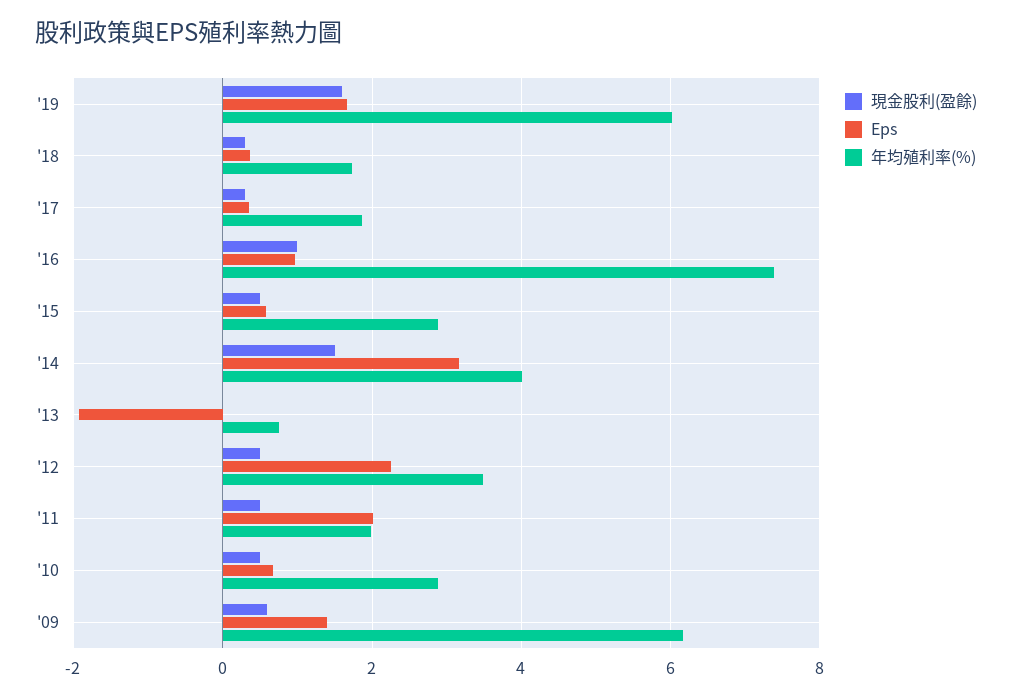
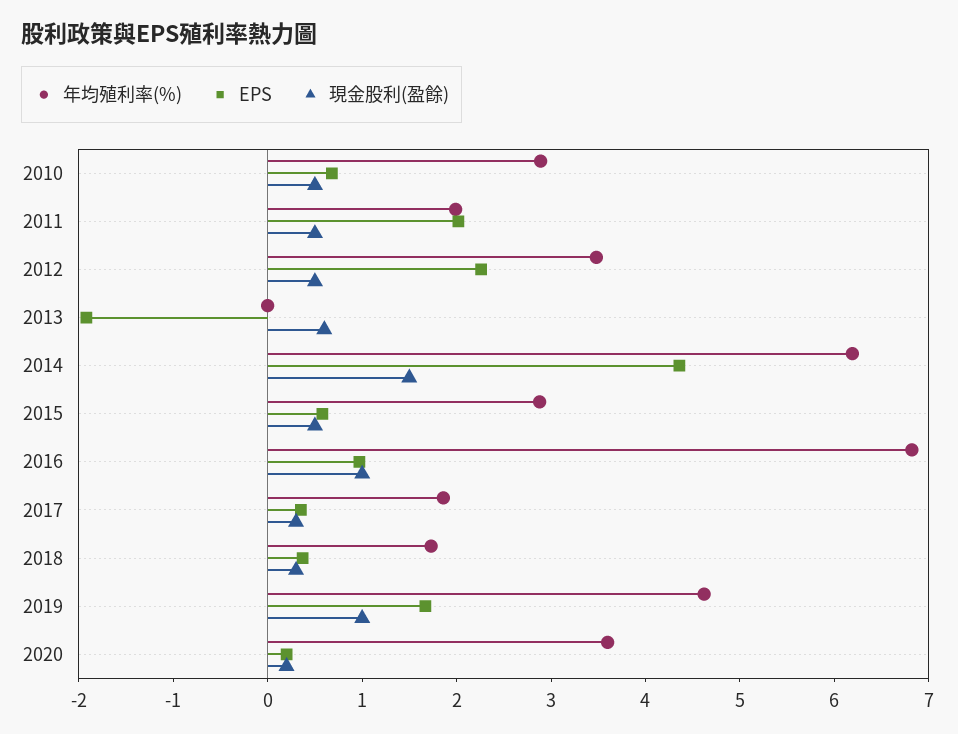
現金股利(盈餘), '19: 1.6 -> 1
年均殖利率(%), '19: 6 -> 4.6
年均殖利率(%), '16: 7.4 -> 6.8
Eps, '14: 3.2 -> 4.4
年均殖利率(%), '14: 4 -> 6.2
現金股利(盈餘), '13: 0 -> 0.6
年均殖利率(%), '13: 0.8 -> 0
現金股利(盈餘), '09: 0.6 -> none
Eps, '09: 1.4 -> none
年均殖利率(%), '09: 6.2 -> none
年均殖利率(%), 2020: none -> 3.6
Eps, 2020: none -> 0.2
現金股利(盈餘), 2020: none -> 0.2

